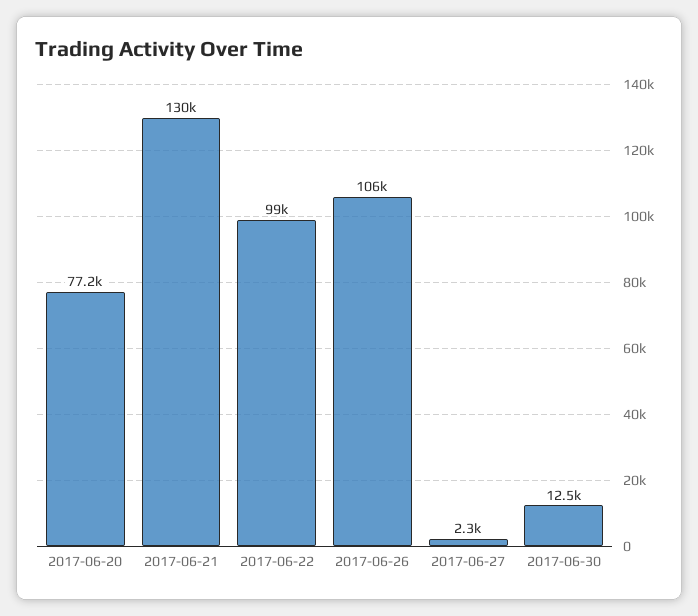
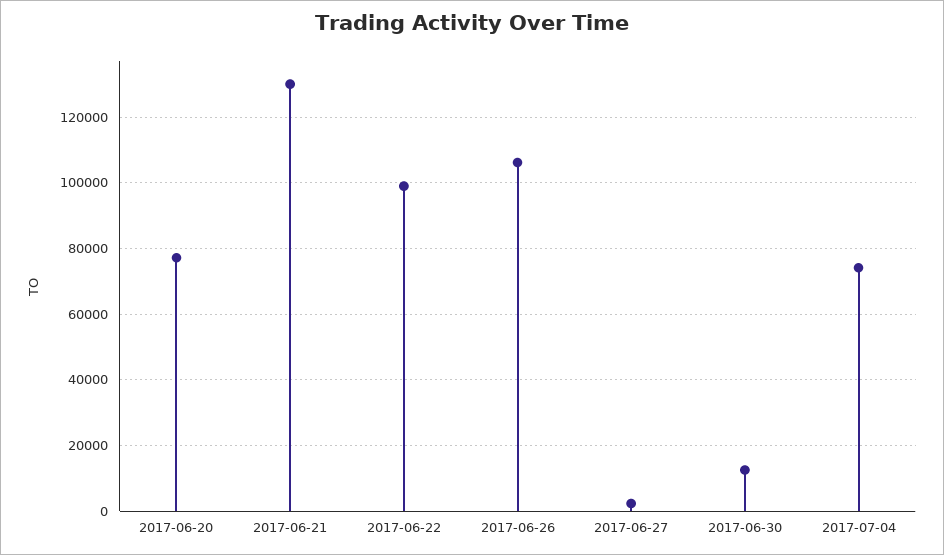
2017-07-04: none -> 74000

